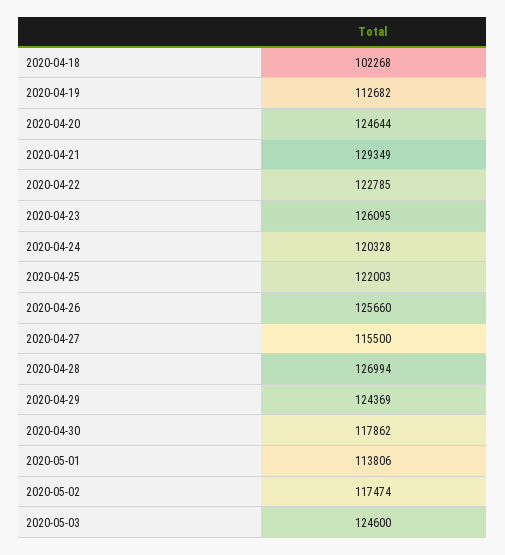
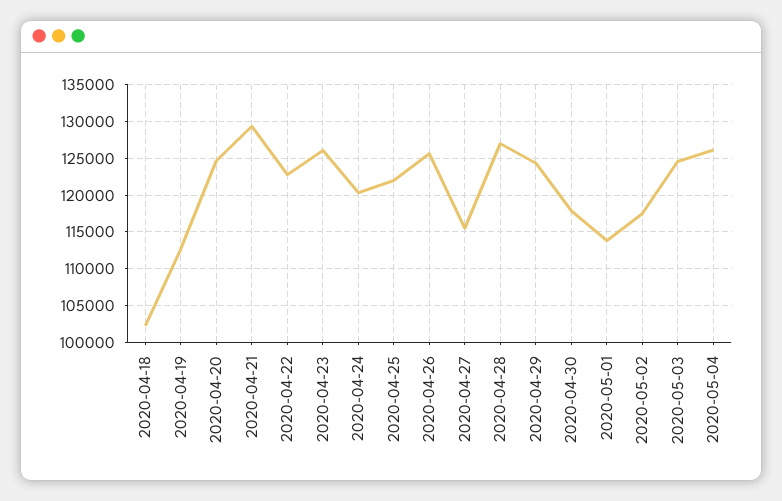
2020-05-04: none -> 126000

